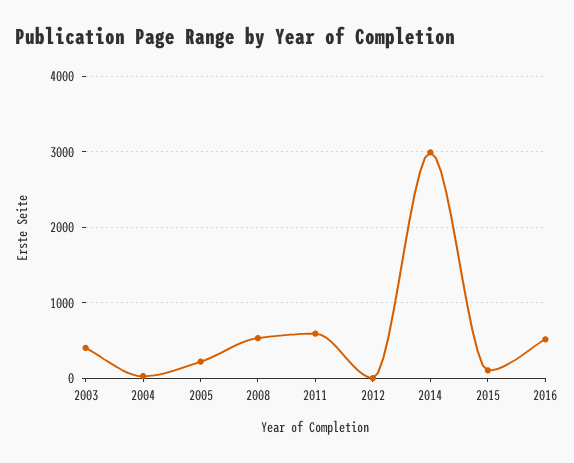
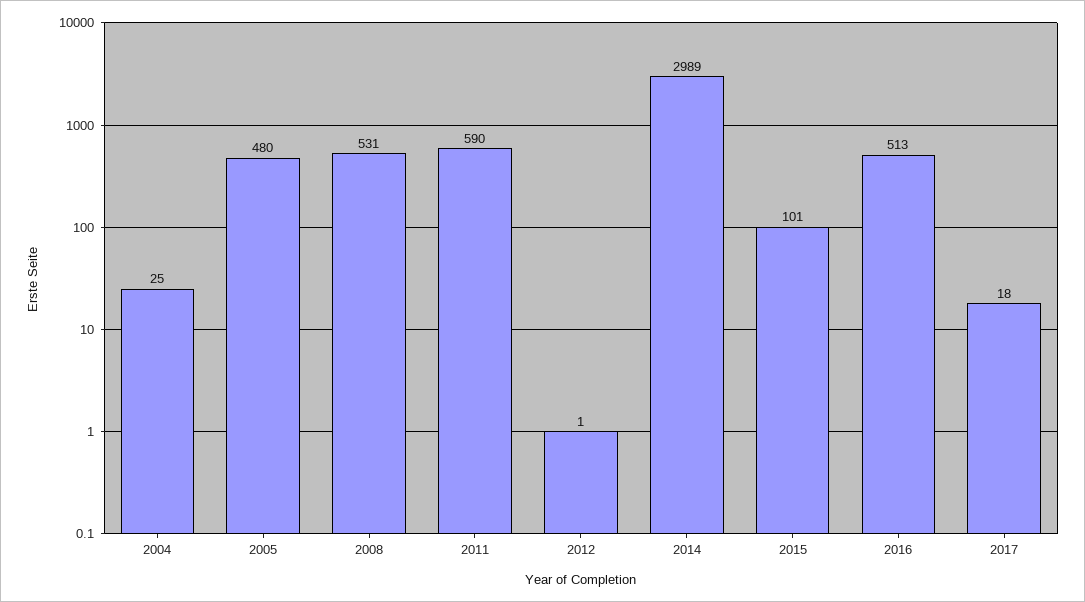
2003: 400 -> none
2005: 200 -> 480
2017: none -> 18

